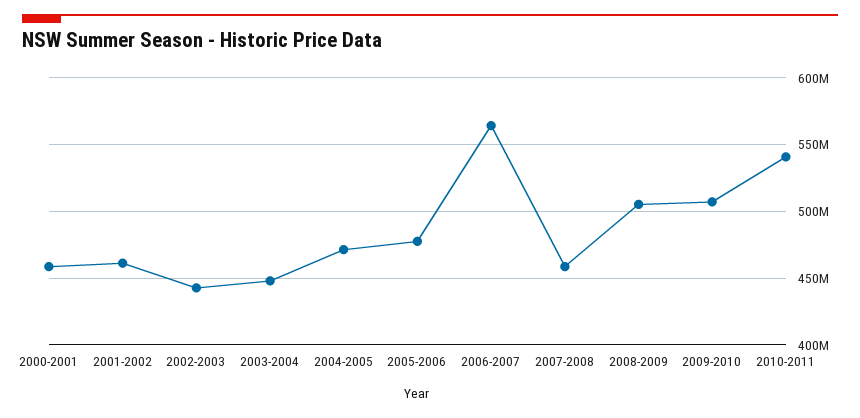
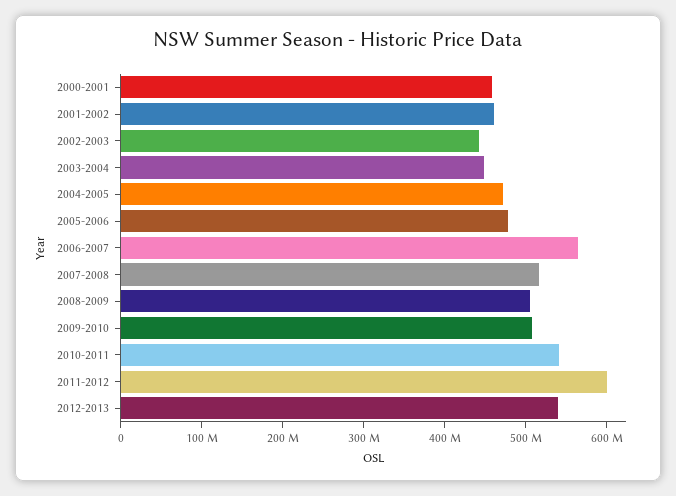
2007-2008: 460000000 -> 520000000
2011-2012: none -> 600000000
2012-2013: none -> 540000000

